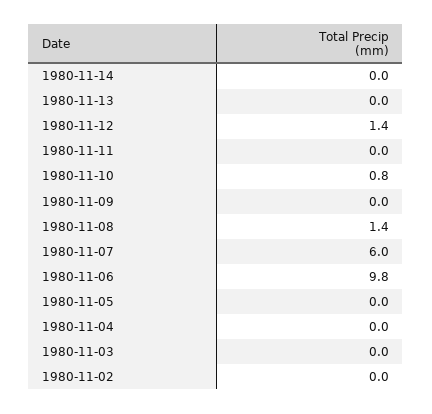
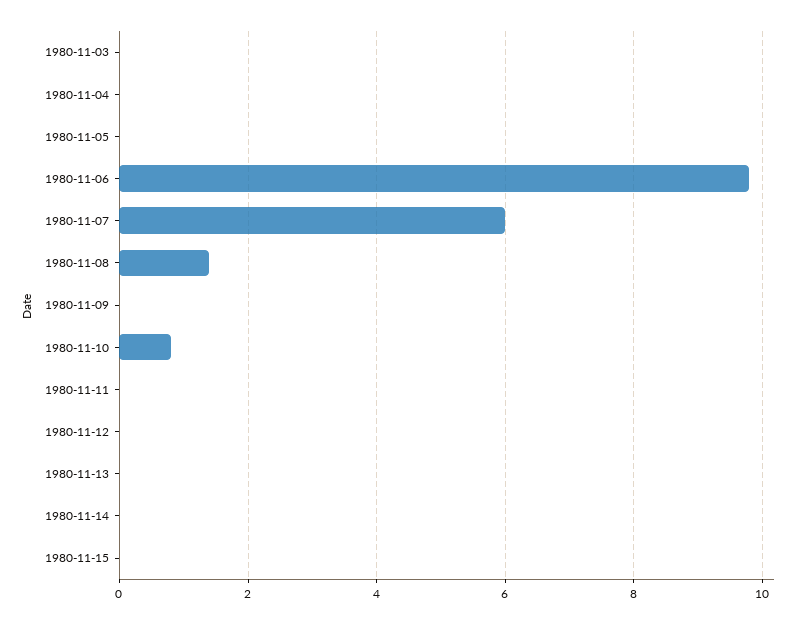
1980-11-12: 1.4 -> 0
1980-11-02: 0 -> none
1980-11-15: none -> 0

